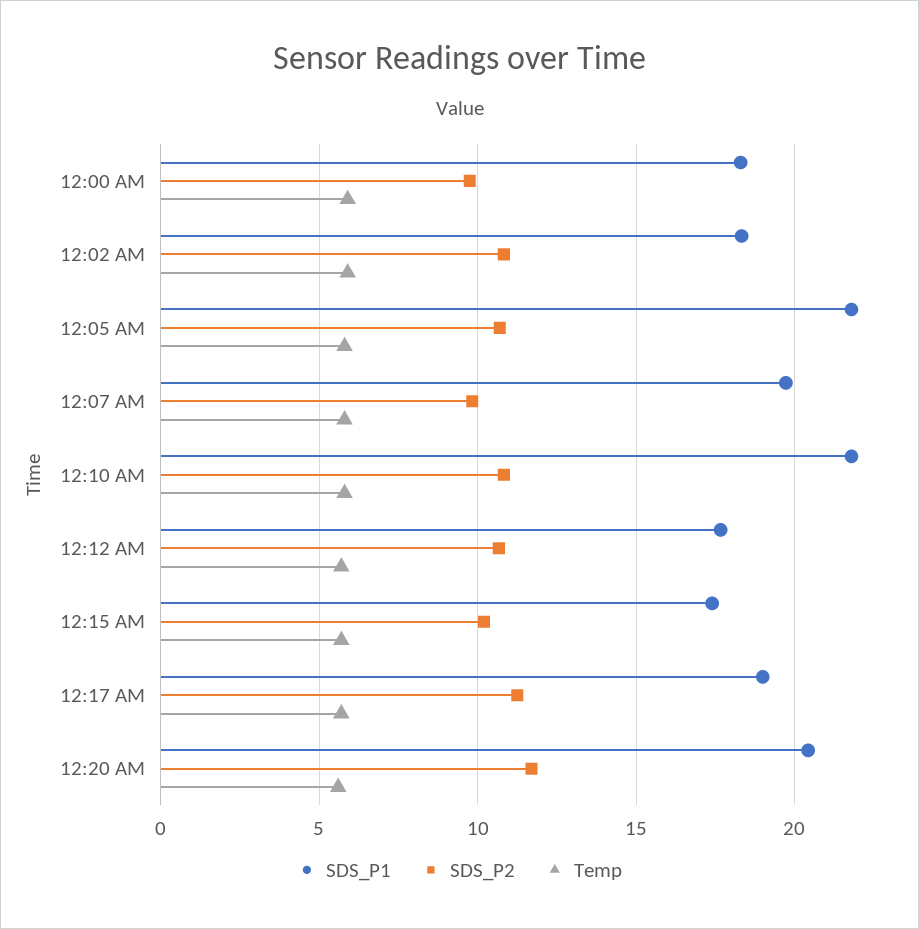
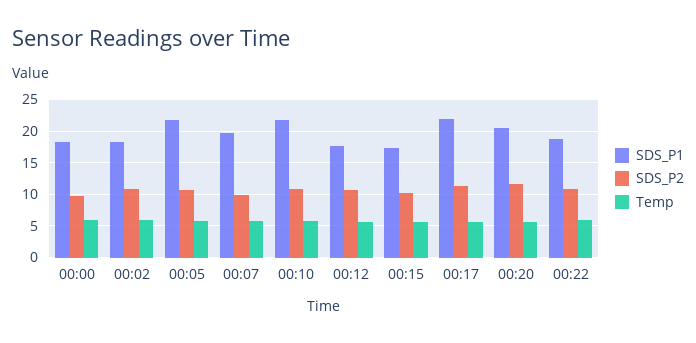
SDS_P1, 12:17 AM: 19 -> 22
SDS_P1, 00:22: none -> 19
SDS_P2, 00:22: none -> 11
Temp, 00:22: none -> 6

